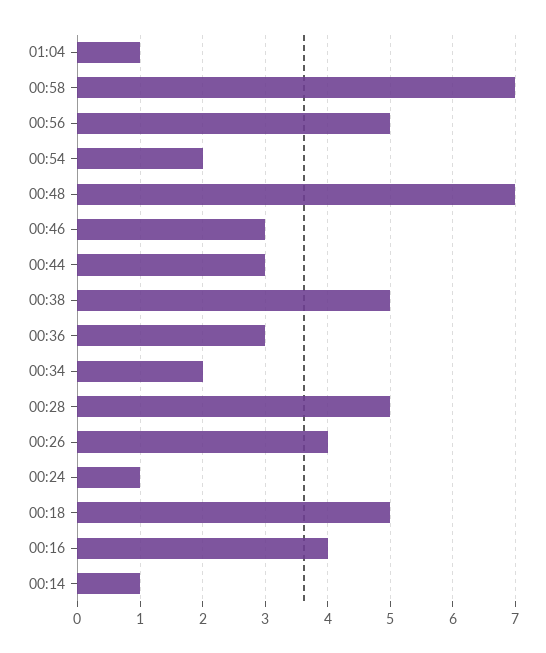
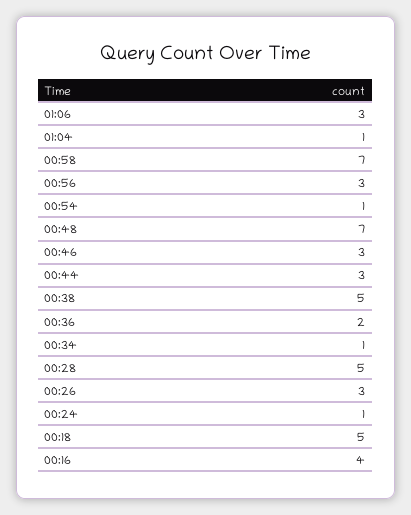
00:56: 5 -> 3
00:54: 2 -> 1
00:36: 3 -> 2
00:34: 2 -> 1
00:26: 4 -> 3
00:14: 1 -> none
01:06: none -> 3

